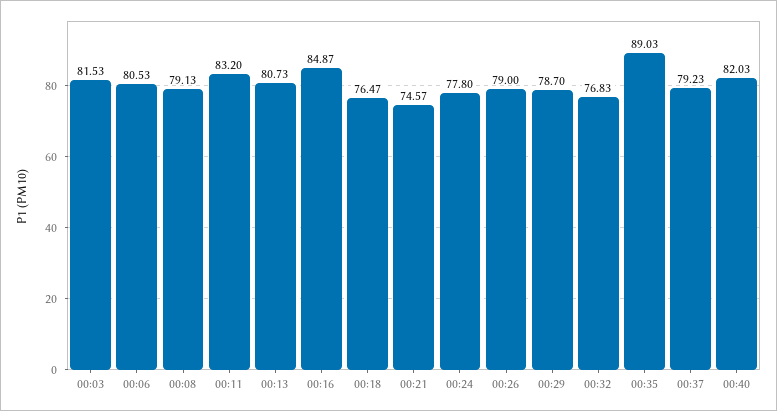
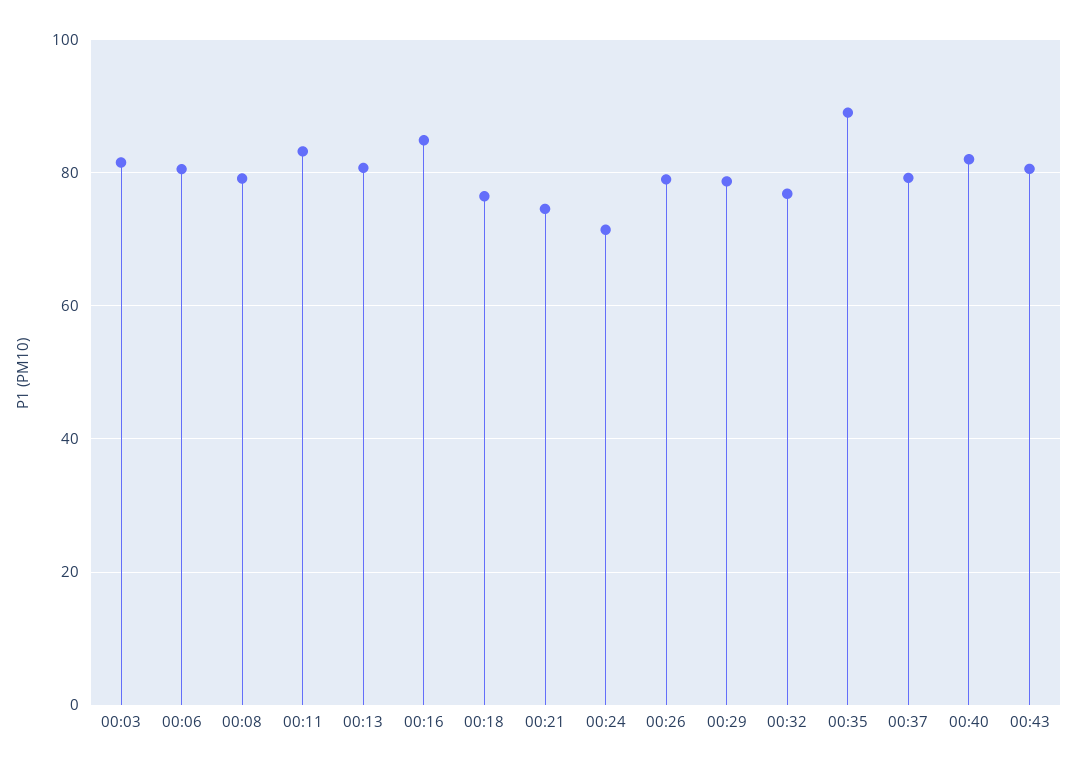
00:24: 77.8 -> 72
00:43: none -> 80

